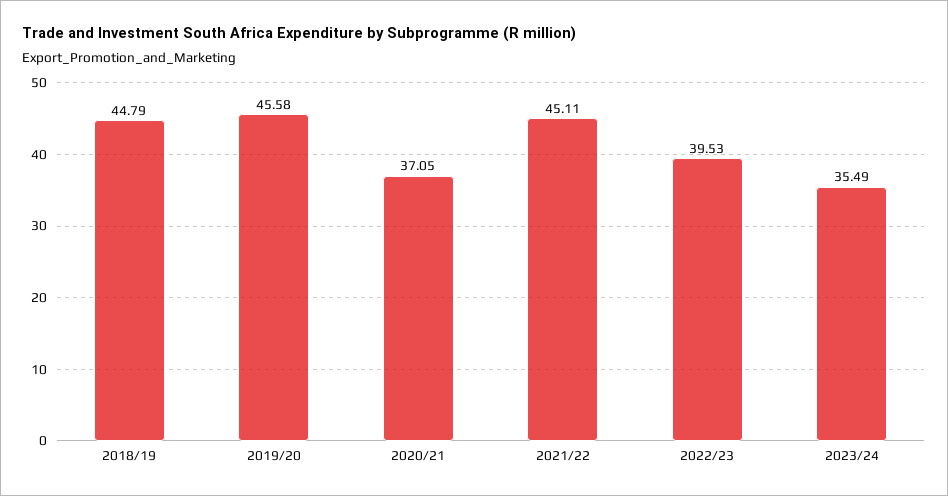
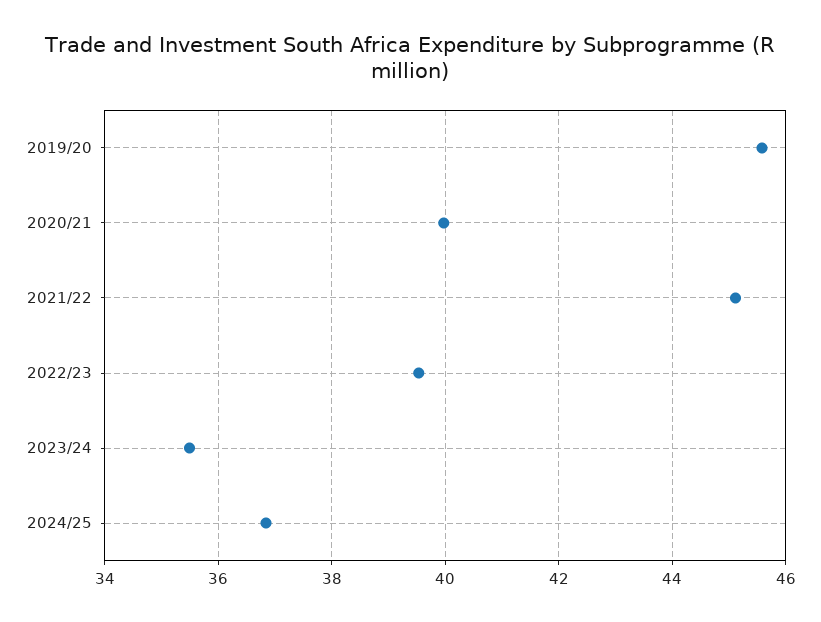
2018/19: 44.79 -> none
2020/21: 37.05 -> 40
2024/25: none -> 36.8

